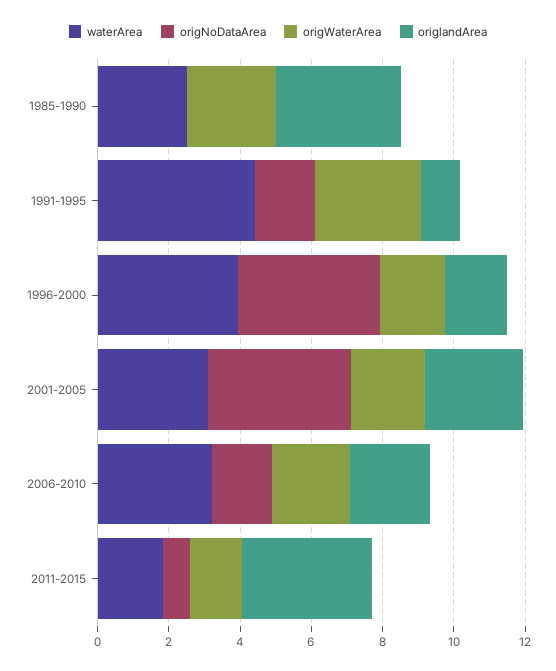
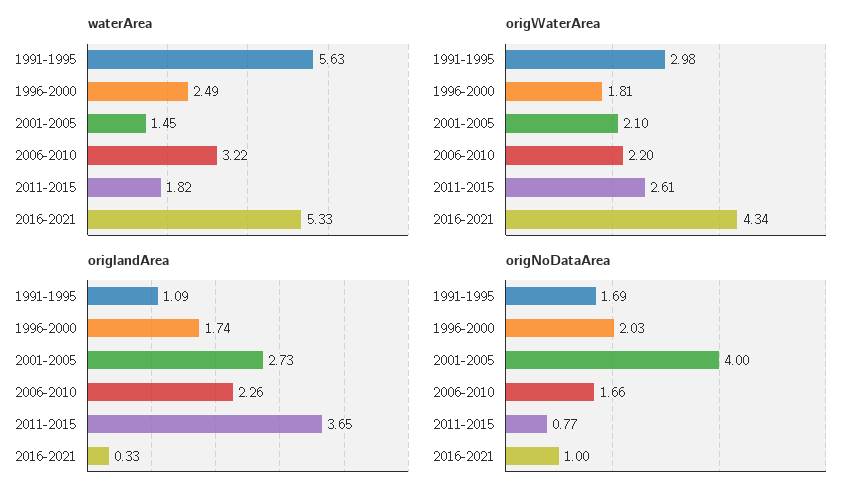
waterArea, 1985-1990: 2.5 -> none
origNoDataArea, 1985-1990: 0 -> none
origWaterArea, 1985-1990: 2.5 -> none
origlandArea, 1985-1990: 3.5 -> none
waterArea, 1991-1995: 4.5 -> 5.63
waterArea, 1996-2000: 4 -> 2.49
origNoDataArea, 1996-2000: 4 -> 2.03
waterArea, 2001-2005: 3 -> 1.45
origWaterArea, 2011-2015: 1.5 -> 2.61
waterArea, 2016-2021: none -> 5.33
origWaterArea, 2016-2021: none -> 4.34
origlandArea, 2016-2021: none -> 0.33
origNoDataArea, 2016-2021: none -> 1

